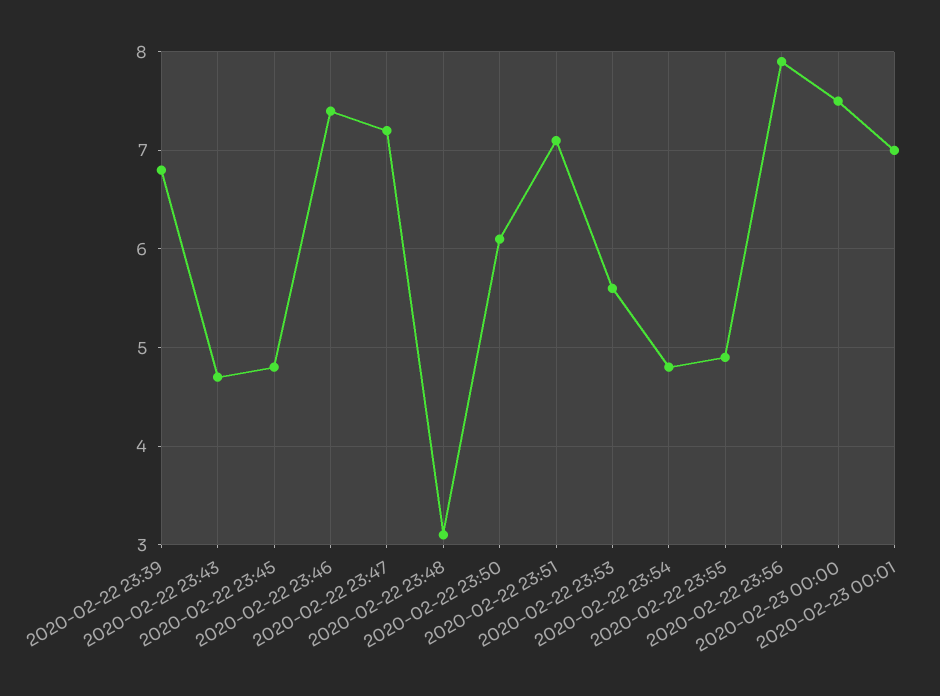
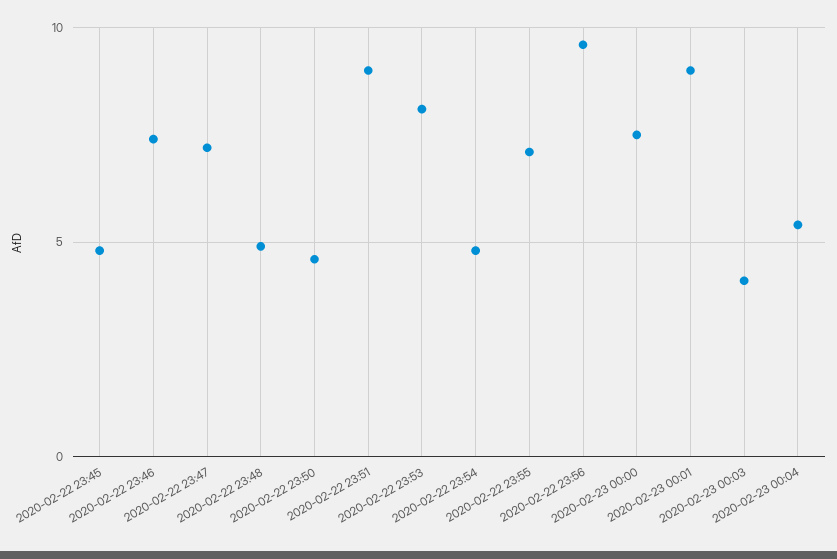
2020-02-22 23:39: 6.8 -> none
2020-02-22 23:43: 4.7 -> none
2020-02-22 23:48: 3.1 -> 5
2020-02-22 23:50: 6.1 -> 4.5
2020-02-22 23:51: 7.1 -> 9
2020-02-22 23:53: 5.6 -> 8
2020-02-22 23:55: 4.9 -> 7
2020-02-22 23:56: 7.9 -> 9.5
2020-02-23 00:01: 7 -> 9
2020-02-23 00:03: none -> 4
2020-02-23 00:04: none -> 5.5

